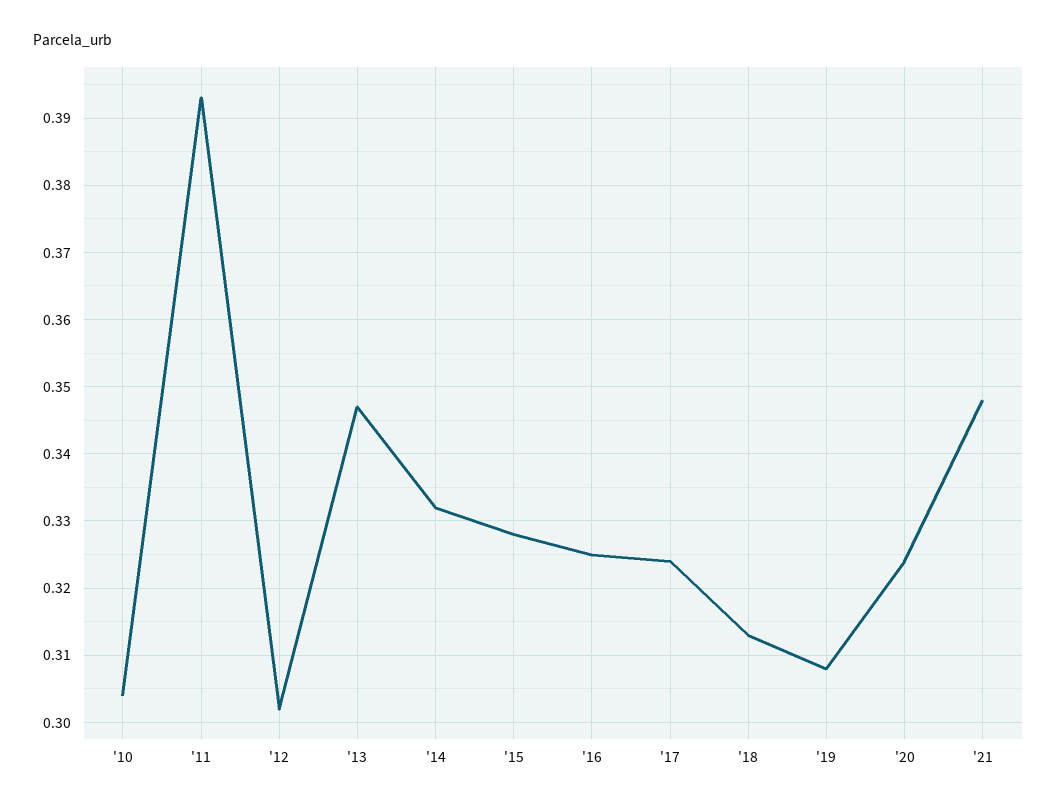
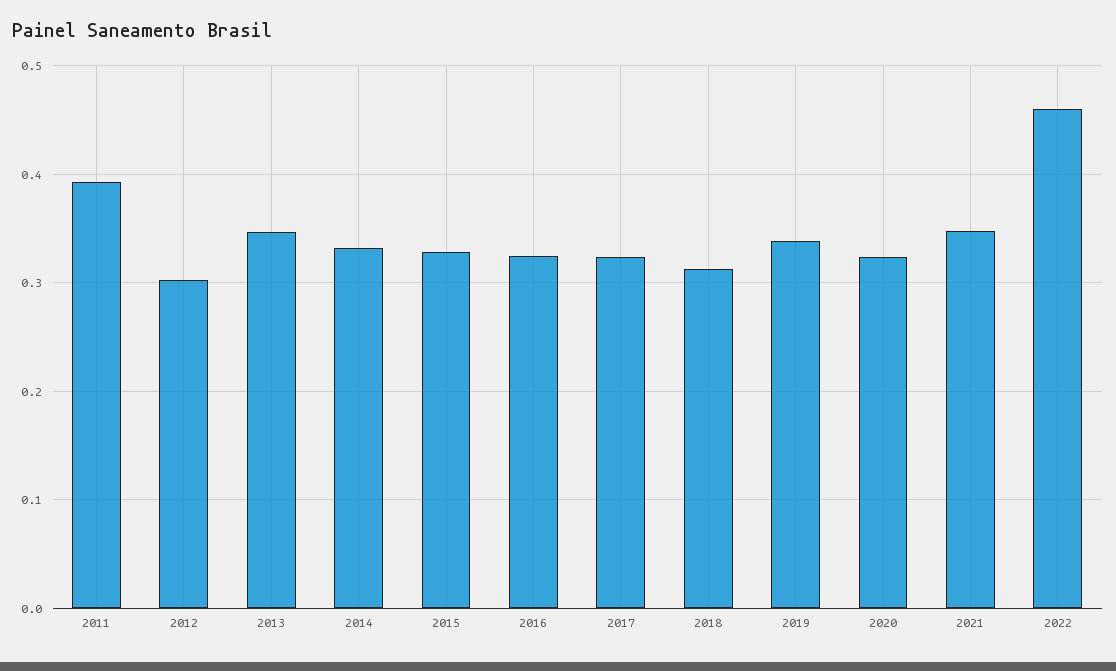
'10: 0.304 -> none
'19: 0.308 -> 0.34
2022: none -> 0.46

